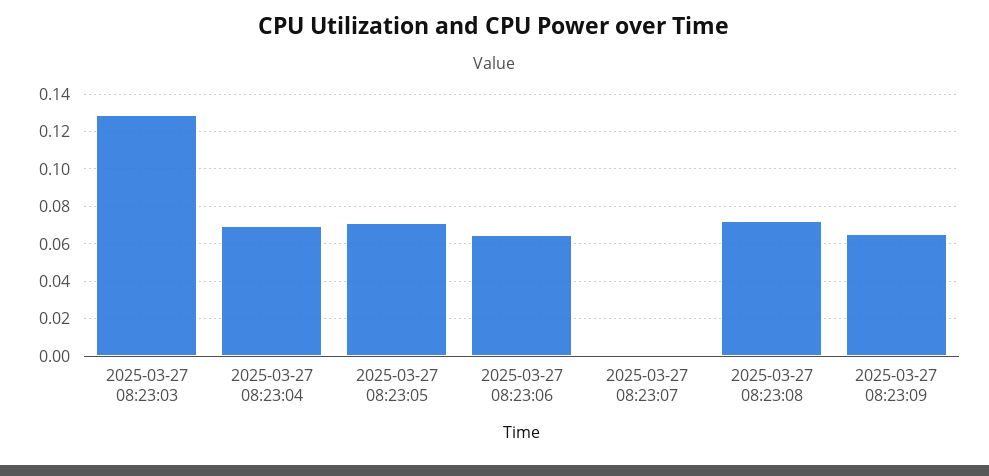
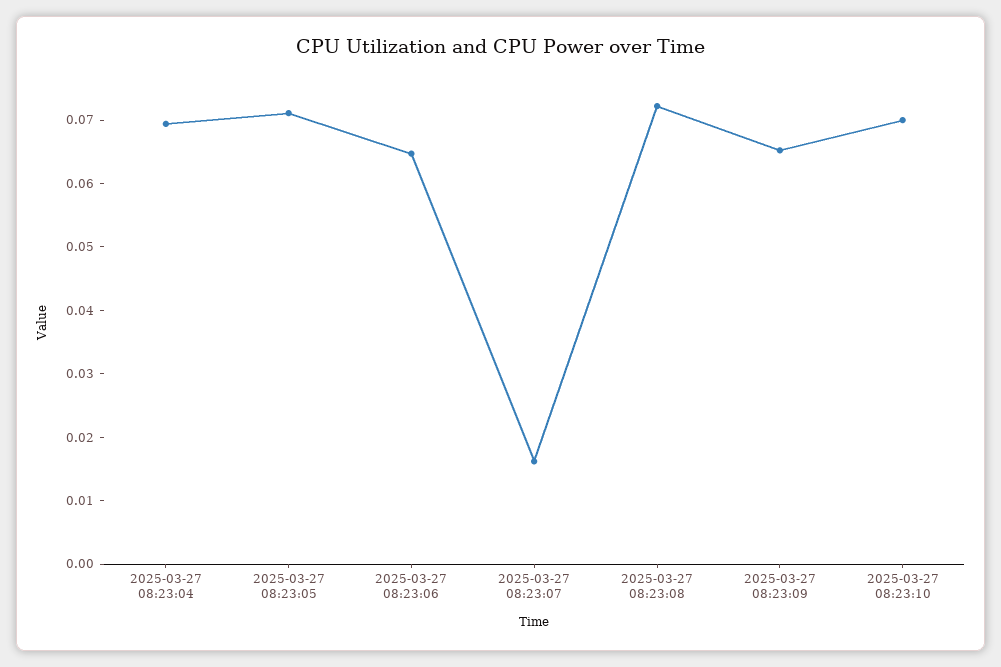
2025-03-27 08:23:03: 0.13 -> none
2025-03-27 08:23:07: 0 -> 0.016
2025-03-27 08:23:10: none -> 0.07

